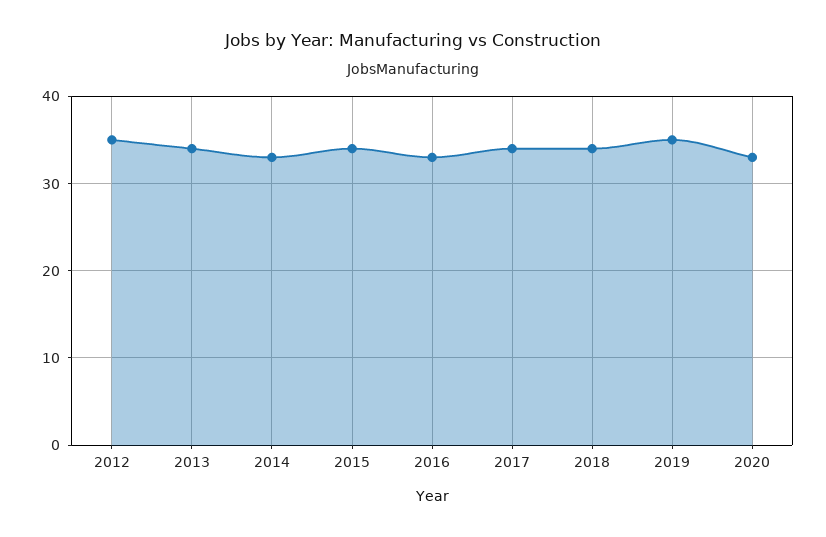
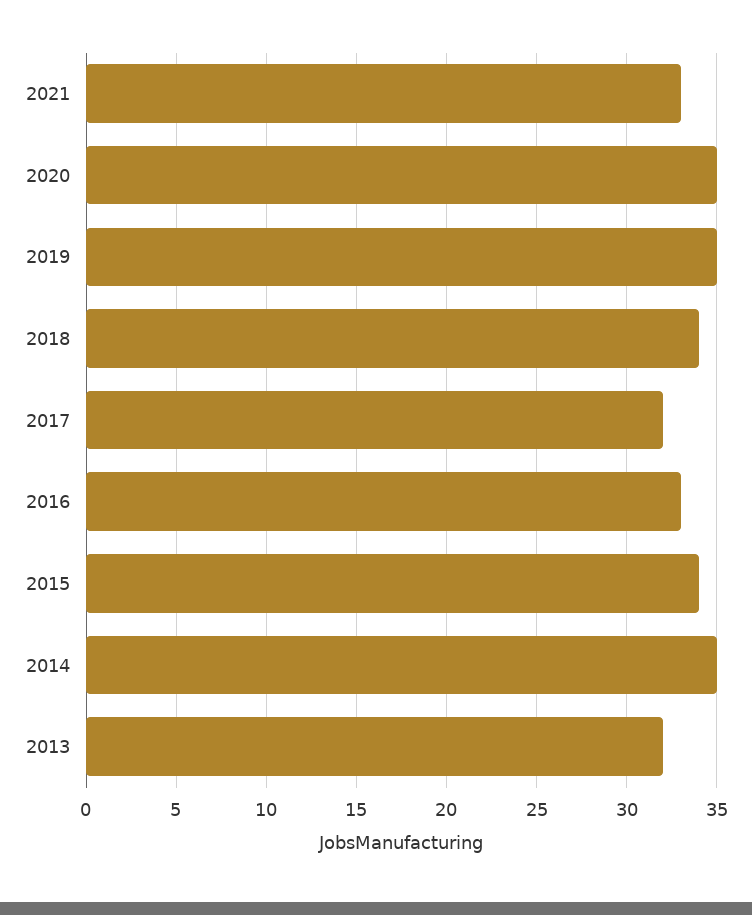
2012: 35 -> none
2013: 34 -> 32
2014: 33 -> 35
2017: 34 -> 32
2020: 33 -> 35
2021: none -> 33

